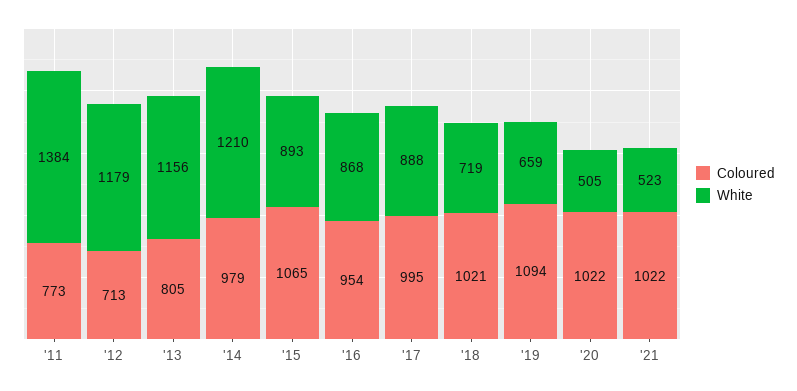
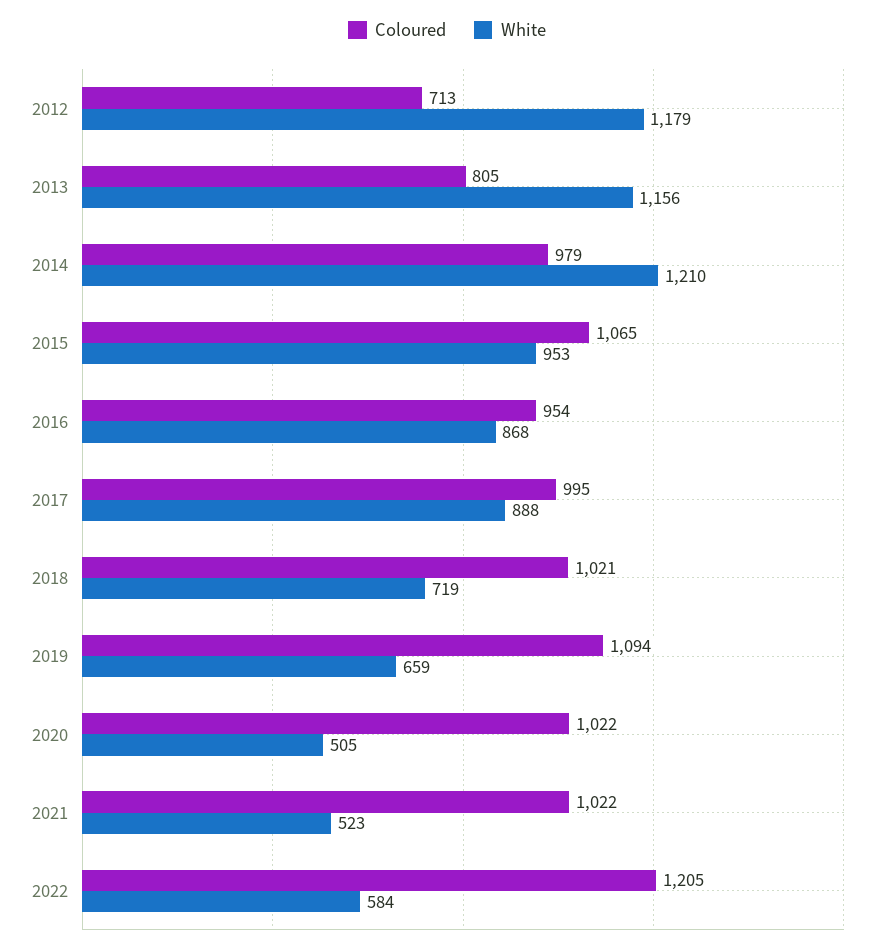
Coloured, '11: 773 -> none
White, '11: 1384 -> none
White, '15: 893 -> 953
Coloured, 2022: none -> 1205
White, 2022: none -> 584

